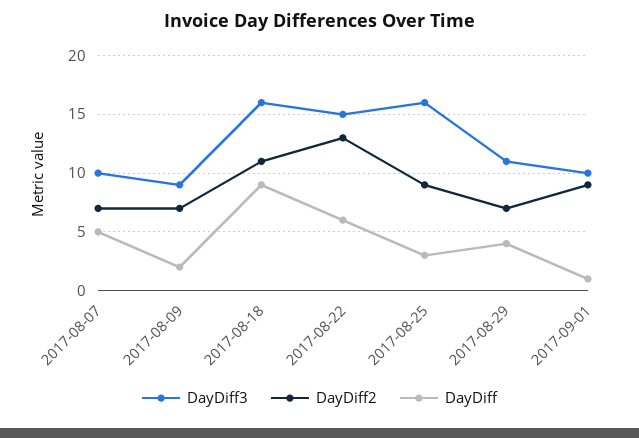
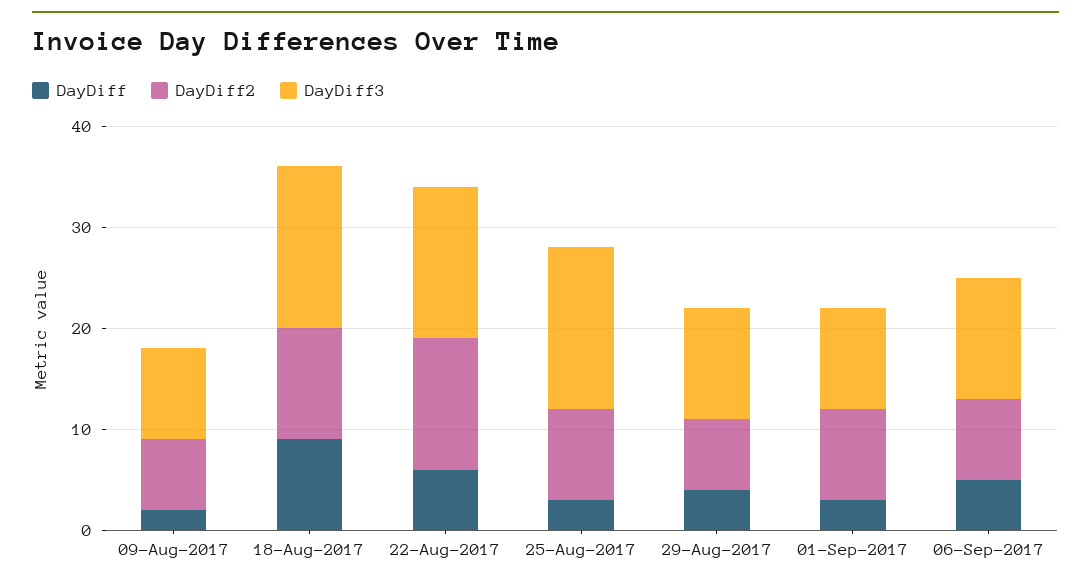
DayDiff3, 2017-08-07: 10 -> none
DayDiff2, 2017-08-07: 7 -> none
DayDiff, 2017-08-07: 5 -> none
DayDiff, 2017-09-01: 1 -> 3
DayDiff, 06-Sep-2017: none -> 5
DayDiff2, 06-Sep-2017: none -> 8
DayDiff3, 06-Sep-2017: none -> 12

